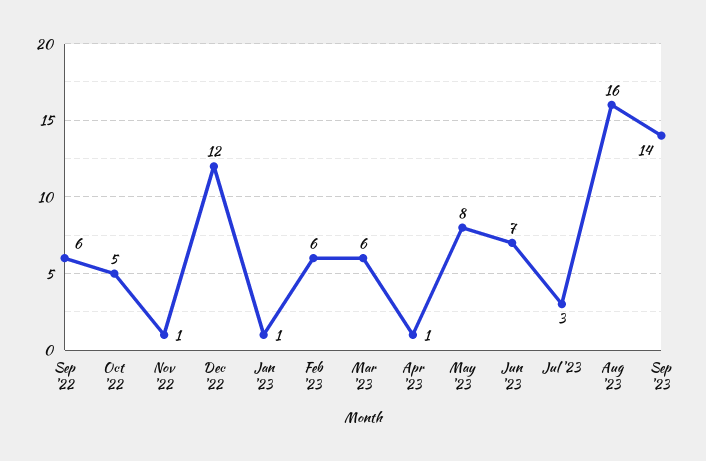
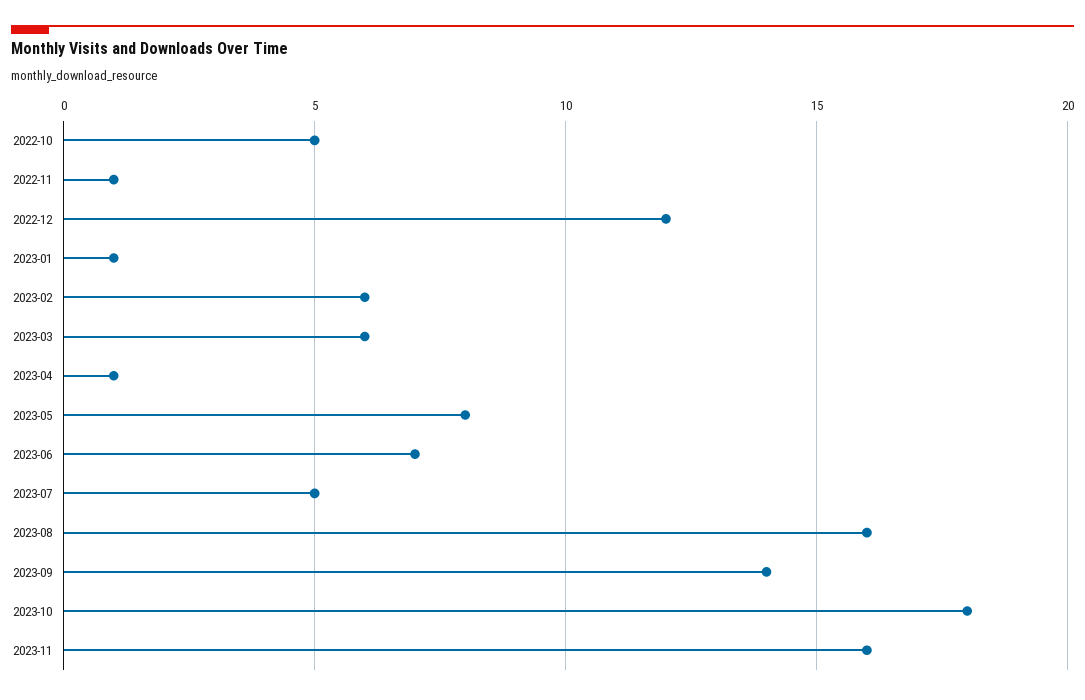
Sep '22: 6 -> none
Jul '23: 3 -> 5
2023-10: none -> 18
2023-11: none -> 16

